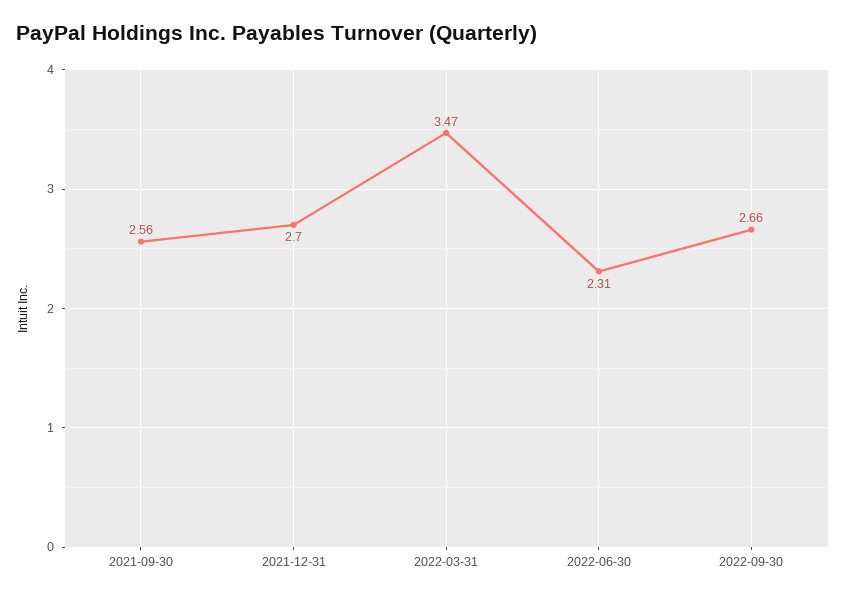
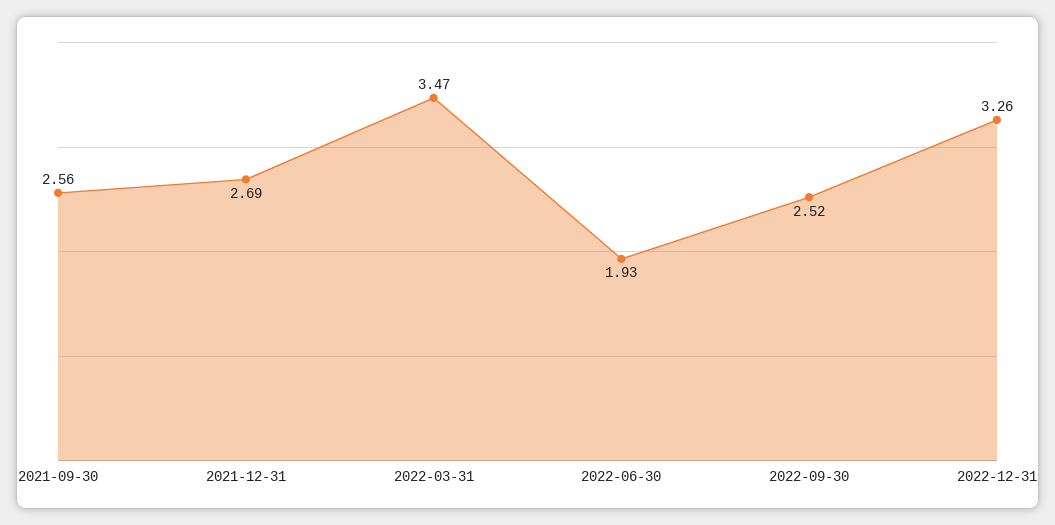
2021-12-31: 2.7 -> 2.69
2022-06-30: 2.31 -> 1.93
2022-09-30: 2.66 -> 2.52
2022-12-31: none -> 3.26

